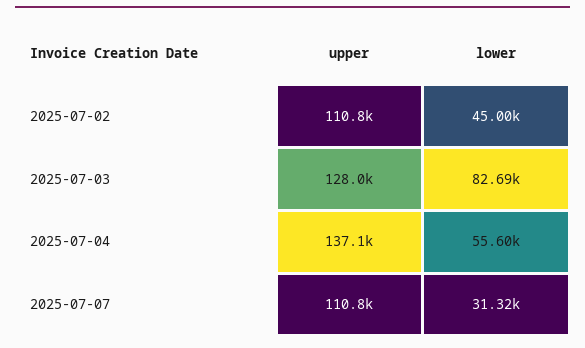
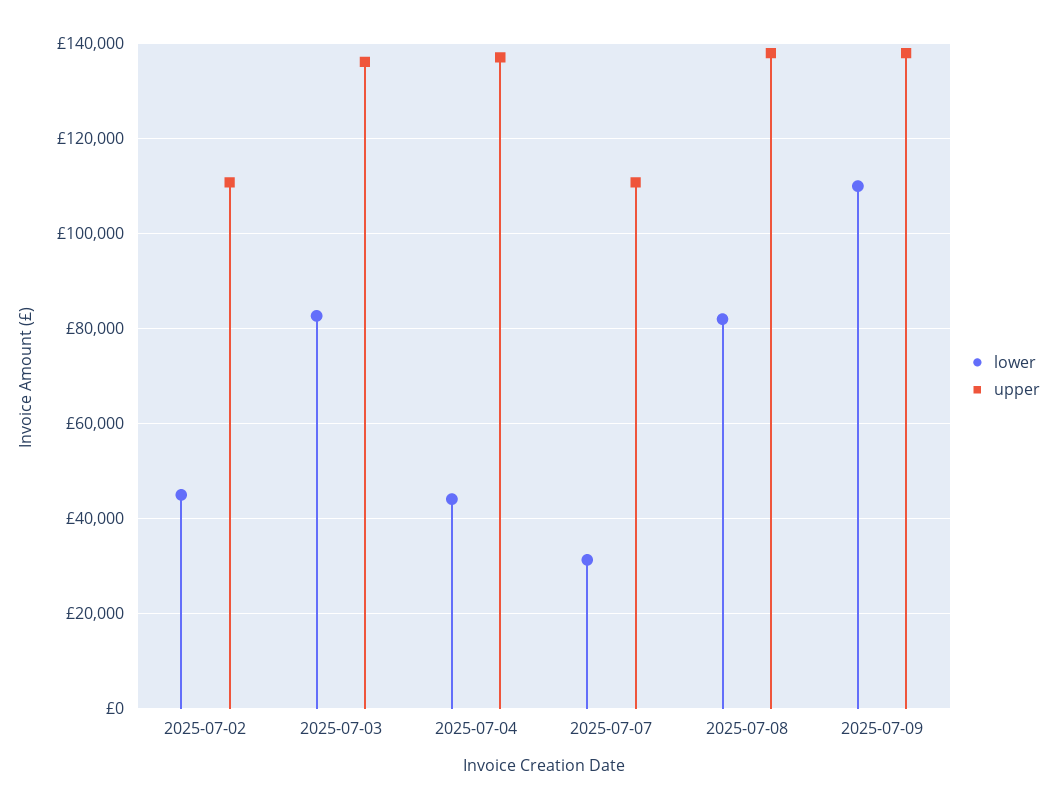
upper, 2025-07-03: 128000 -> 136000
lower, 2025-07-04: 55600 -> 44000
lower, 2025-07-08: none -> 82000
upper, 2025-07-08: none -> 138000
lower, 2025-07-09: none -> 110000
upper, 2025-07-09: none -> 138000

